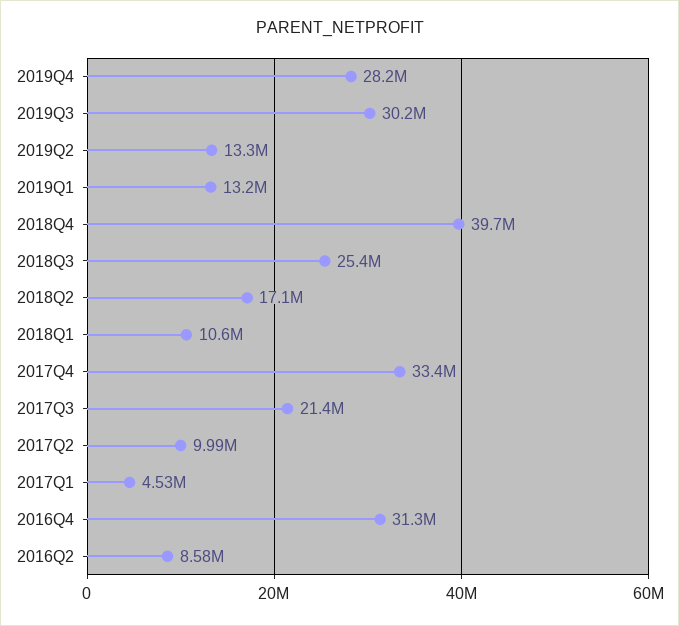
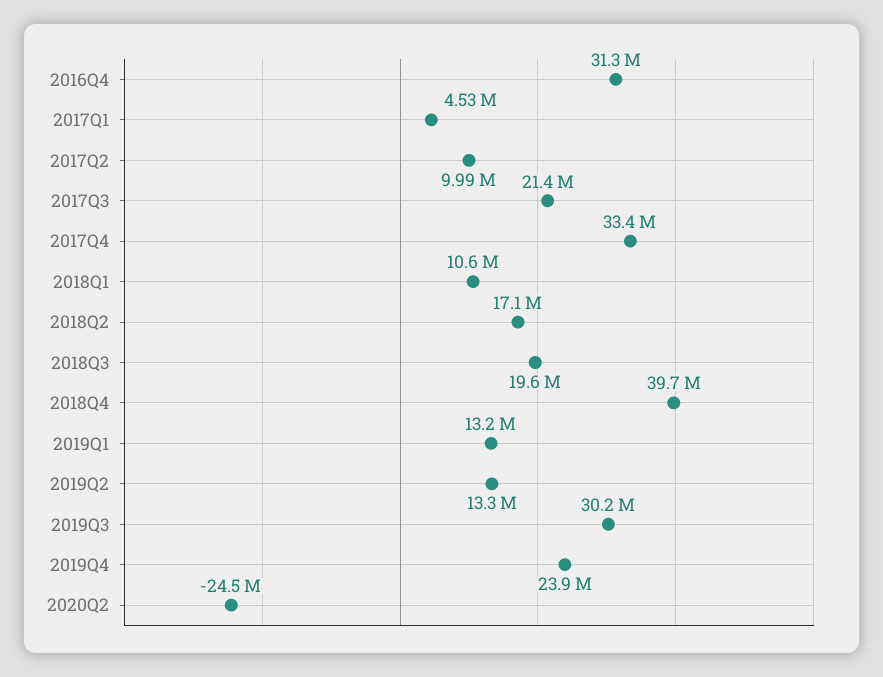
2019Q4: 28200000 -> 23900000
2018Q3: 25400000 -> 19600000
2016Q2: 8580000 -> none
2020Q2: none -> -24500000

